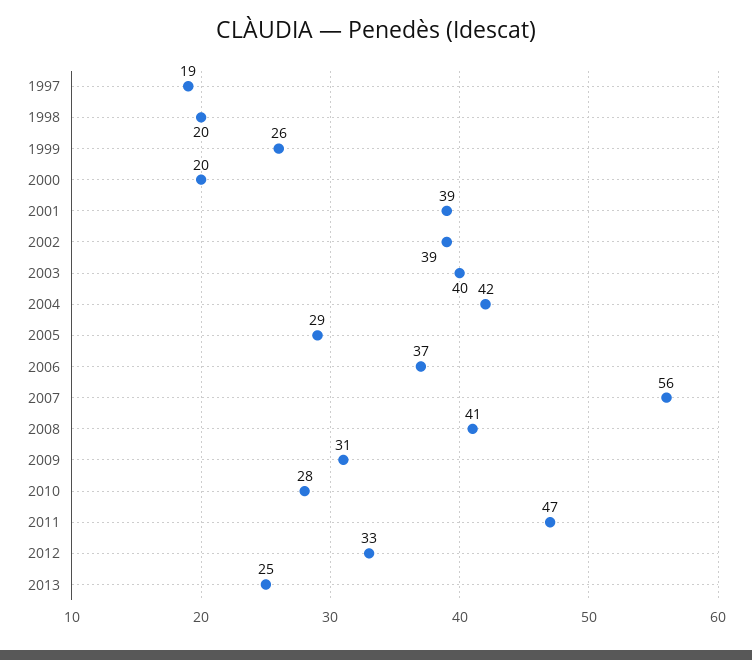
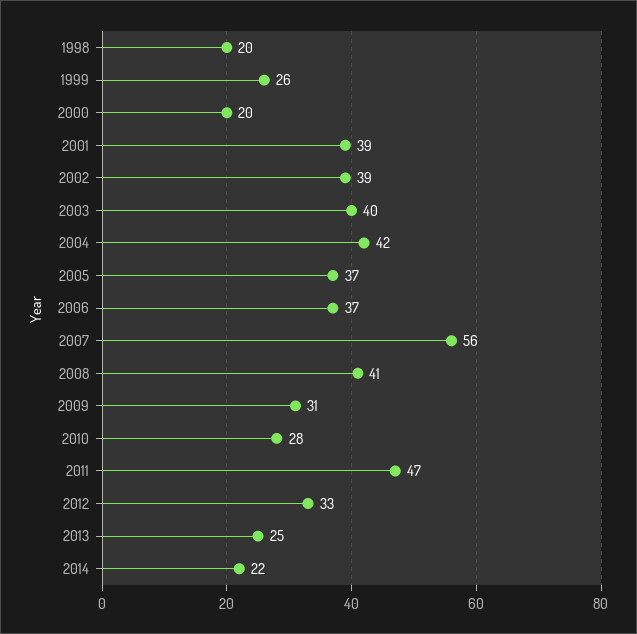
1997: 19 -> none
2005: 29 -> 37
2014: none -> 22

